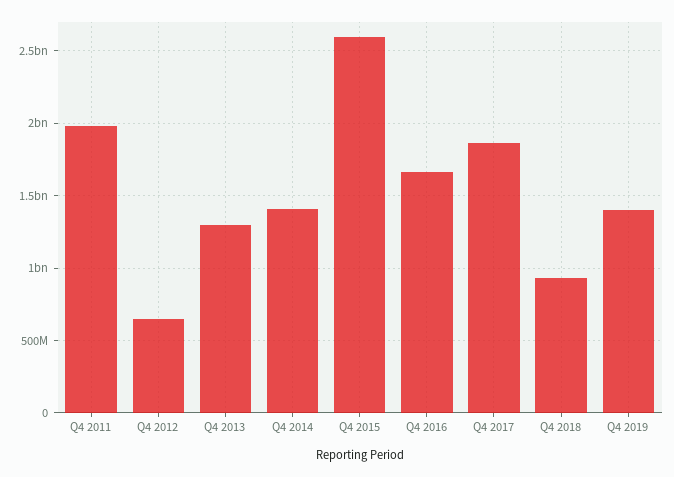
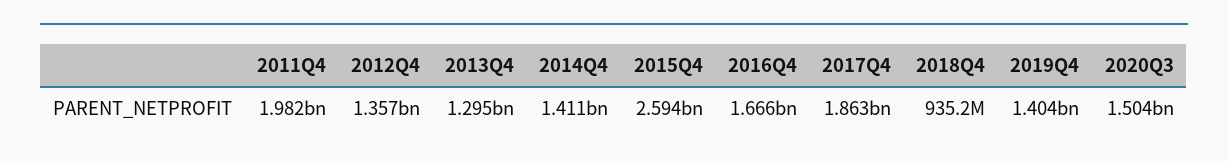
Q4 2012: 650000000 -> 1357000000
2020Q3: none -> 1504000000

